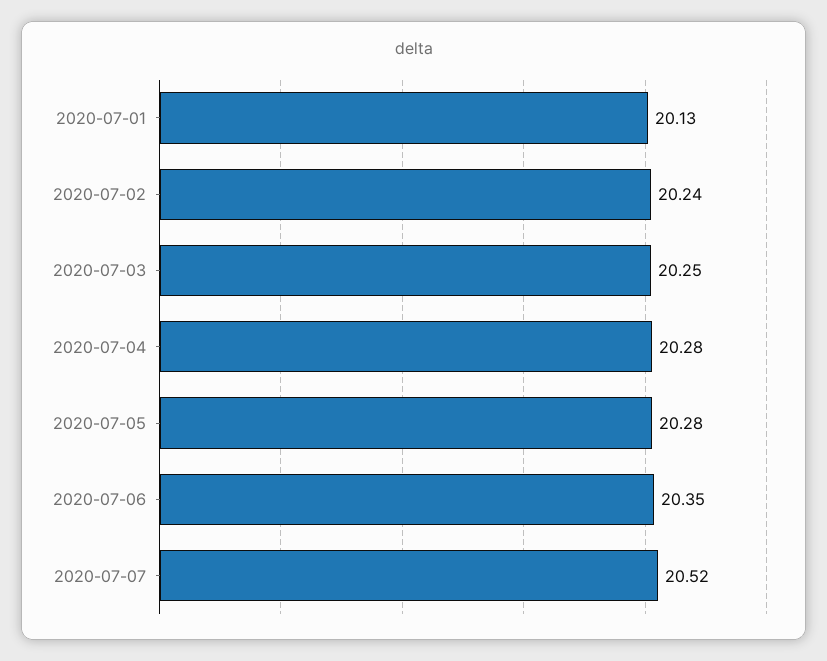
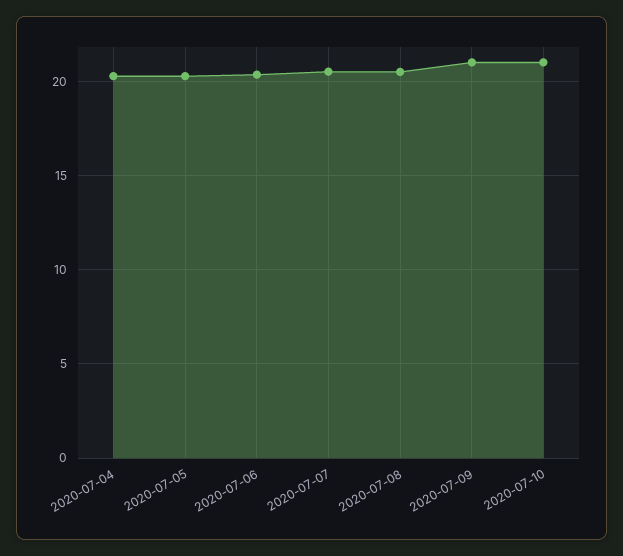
2020-07-01: 20.13 -> none
2020-07-02: 20.24 -> none
2020-07-03: 20.25 -> none
2020-07-08: none -> 20.5
2020-07-09: none -> 21
2020-07-10: none -> 21

